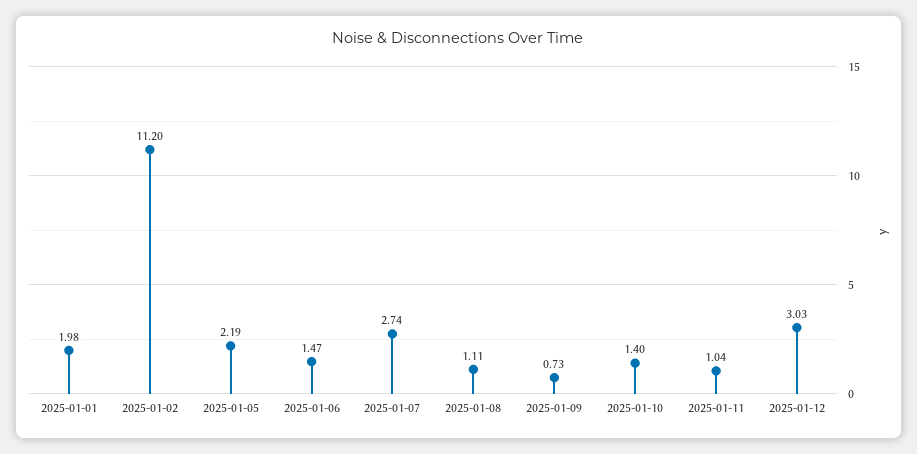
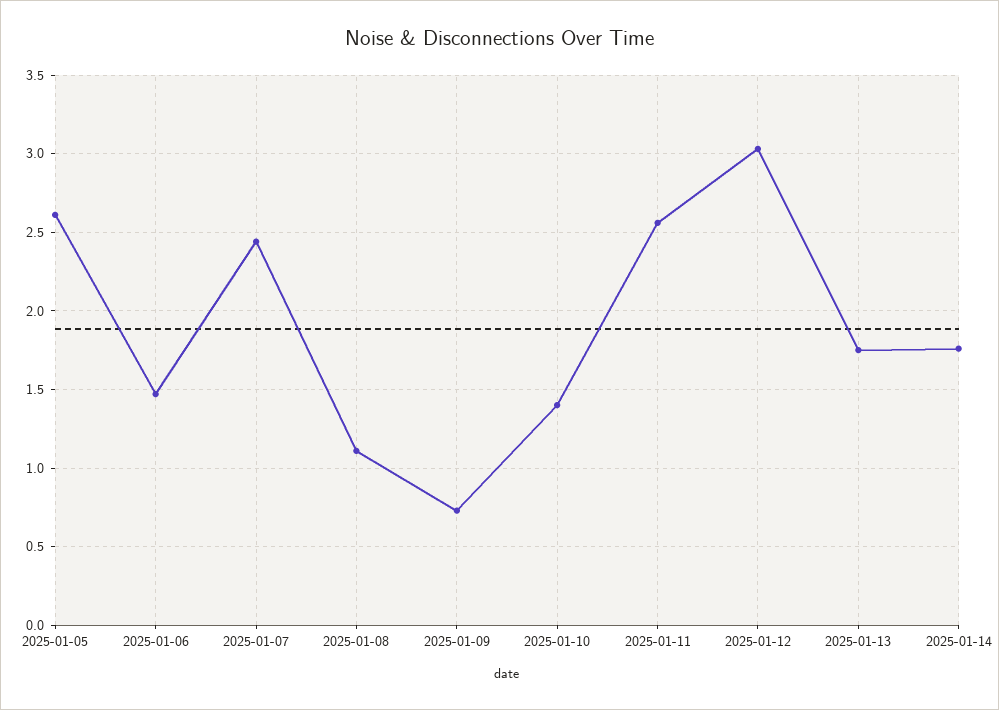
2025-01-01: 1.98 -> none
2025-01-02: 11.2 -> none
2025-01-05: 2.19 -> 2.6
2025-01-07: 2.74 -> 2.45
2025-01-11: 1.04 -> 2.55
2025-01-13: none -> 1.75
2025-01-14: none -> 1.75

